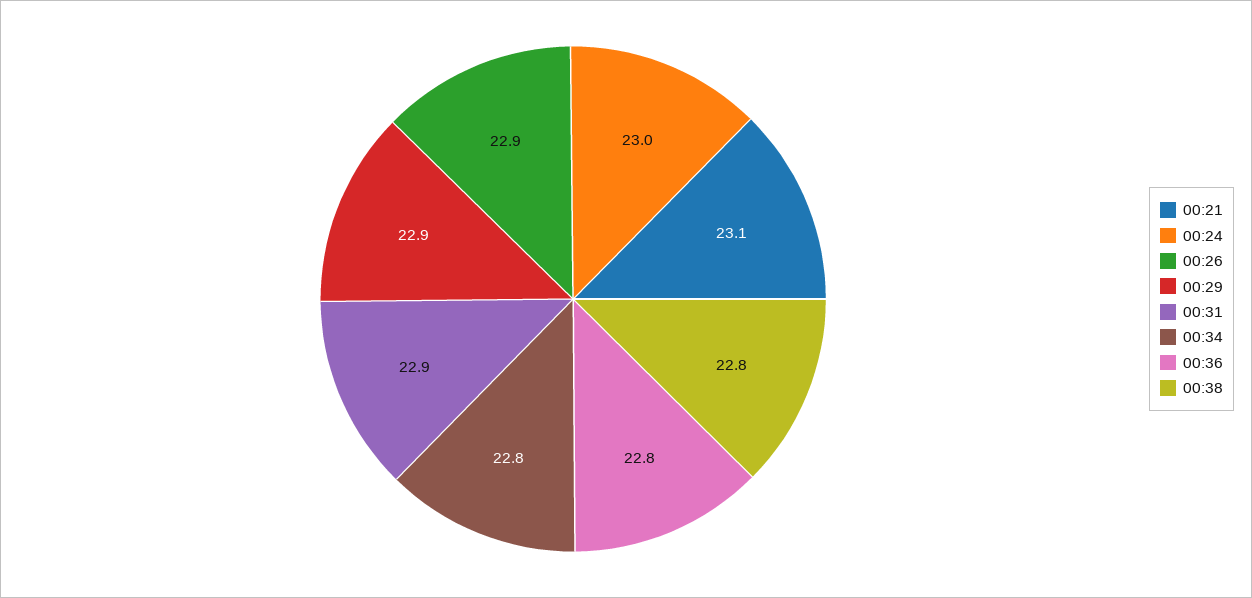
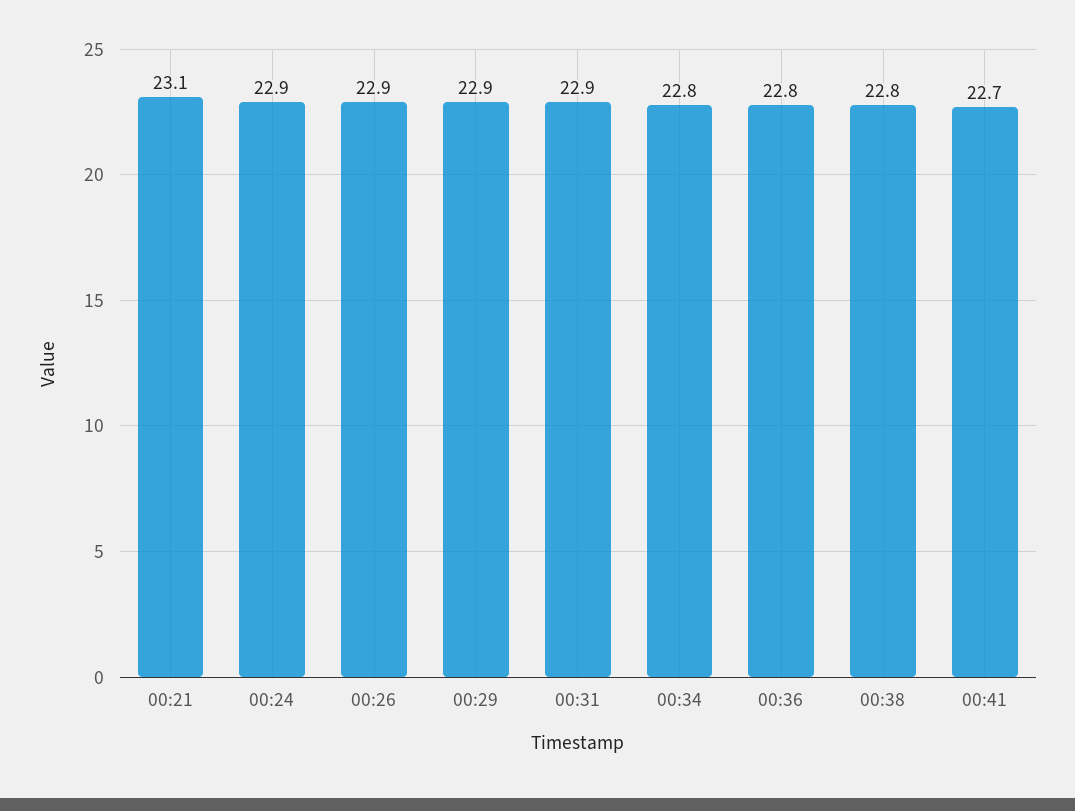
00:24: 23 -> 22.9
00:41: none -> 22.7

